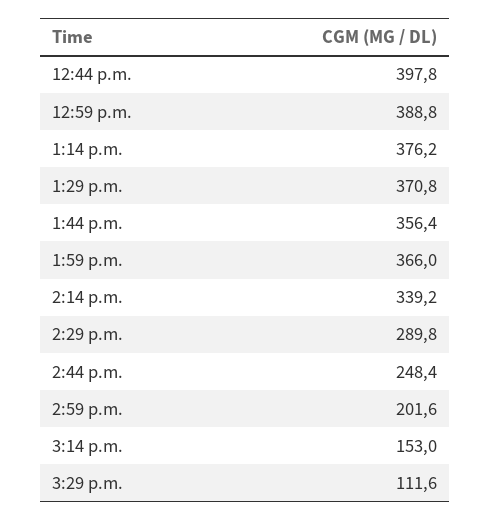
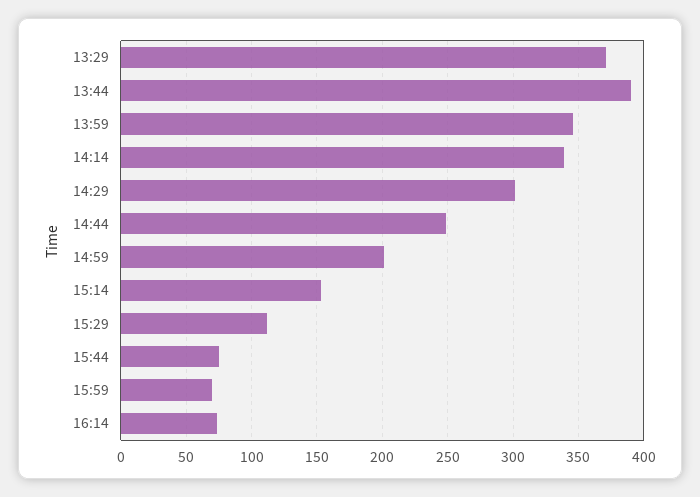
12:44 p.m.: 397.8 -> none
12:59 p.m.: 388.8 -> none
1:14 p.m.: 376.2 -> none
1:44 p.m.: 356.4 -> 390
1:59 p.m.: 366 -> 345
2:29 p.m.: 289.8 -> 300
15:44: none -> 75
15:59: none -> 70
16:14: none -> 75

